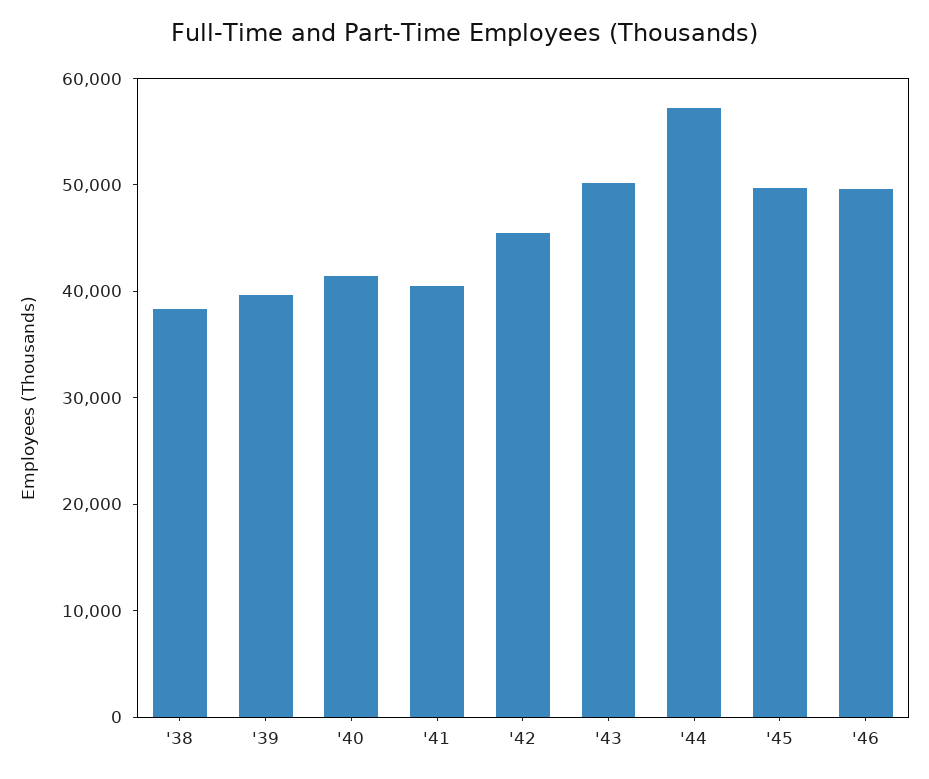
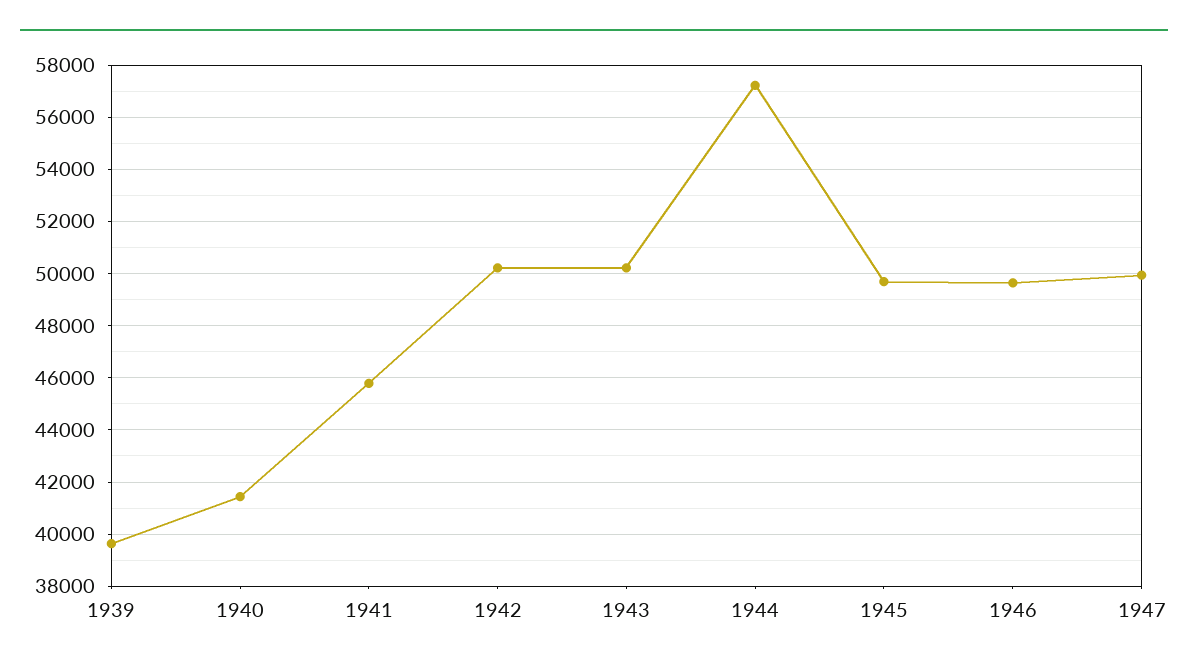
'38: 38000 -> none
'41: 40000 -> 45750
'42: 46000 -> 50250
1947: none -> 50000

